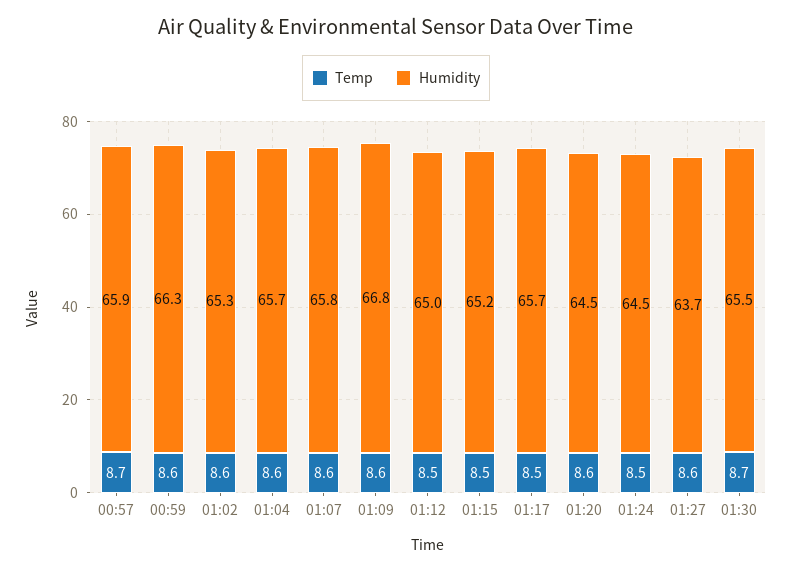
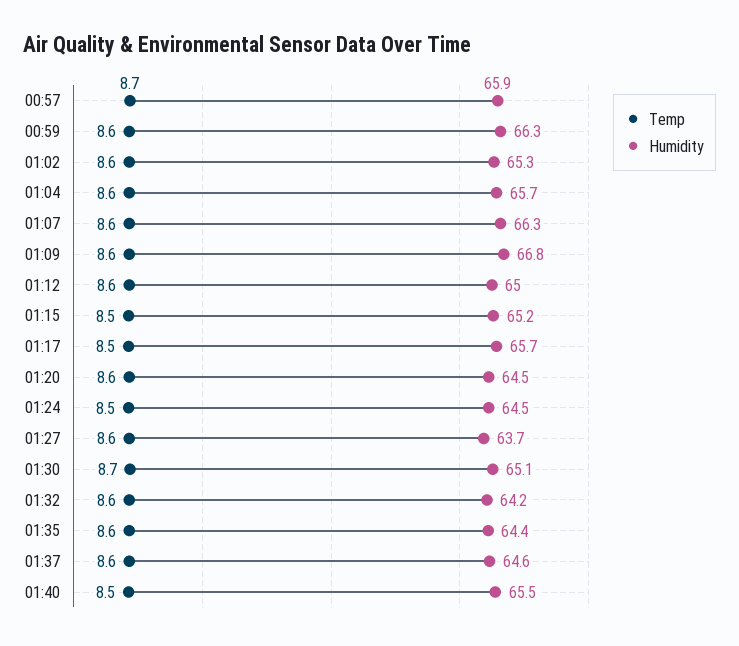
Humidity, 01:07: 65.8 -> 66.3
Temp, 01:12: 8.5 -> 8.6
Humidity, 01:30: 65.5 -> 65.1
Temp, 01:32: none -> 8.6
Humidity, 01:32: none -> 64.2
Temp, 01:35: none -> 8.6
Humidity, 01:35: none -> 64.4
Temp, 01:37: none -> 8.6
Humidity, 01:37: none -> 64.6
Temp, 01:40: none -> 8.5
Humidity, 01:40: none -> 65.5

